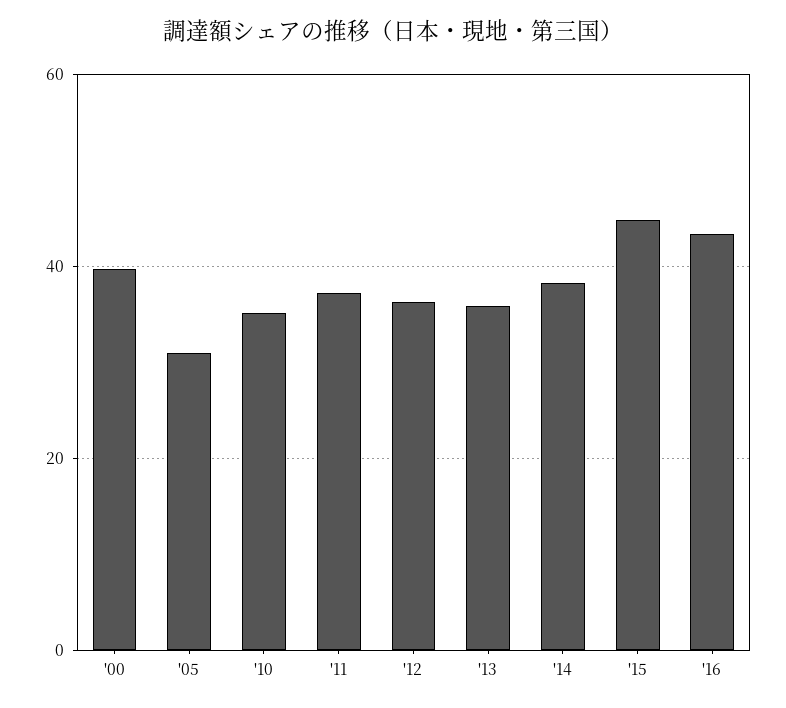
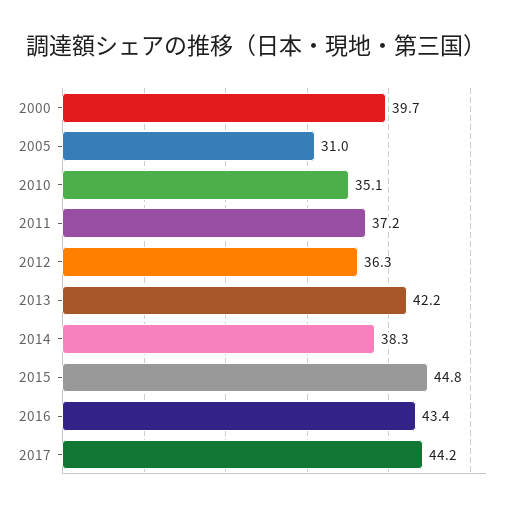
'13: 36 -> 42.2
2017: none -> 44.2

